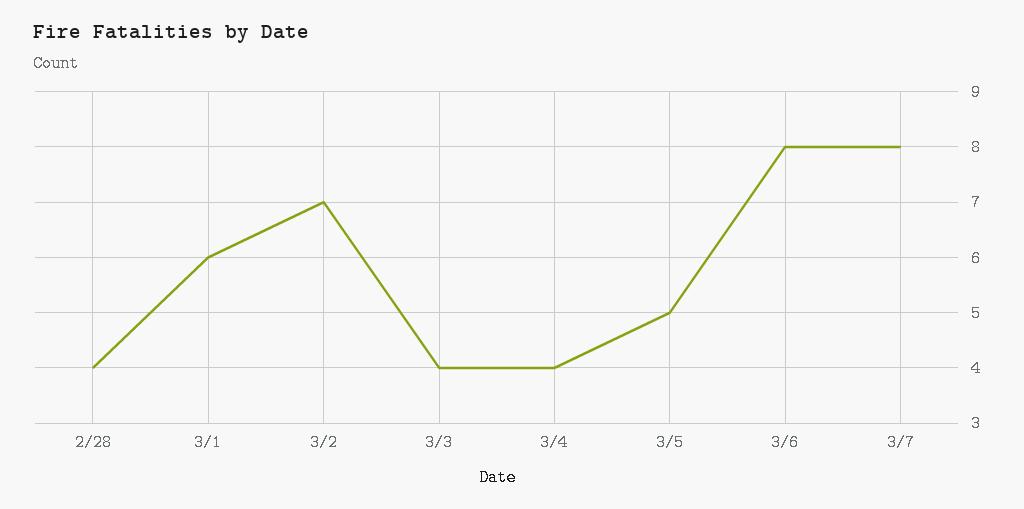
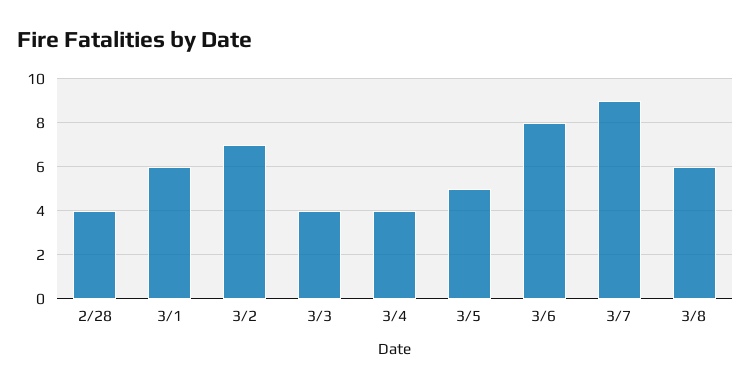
3/7: 8 -> 9
3/8: none -> 6

